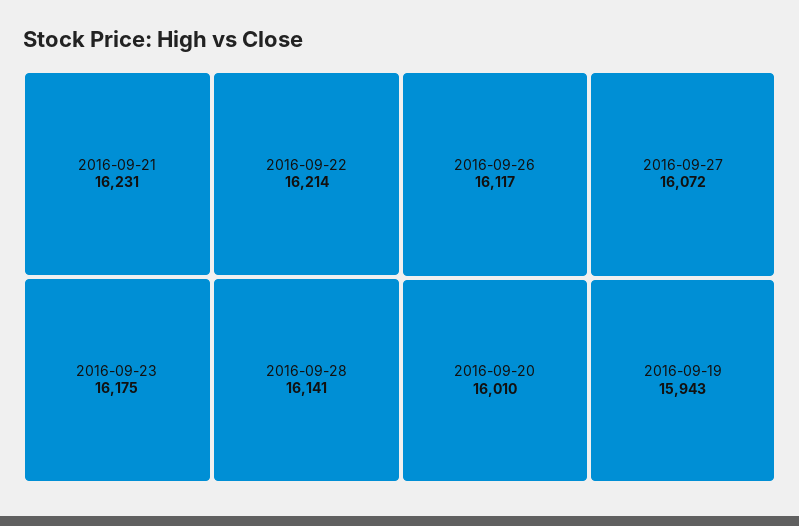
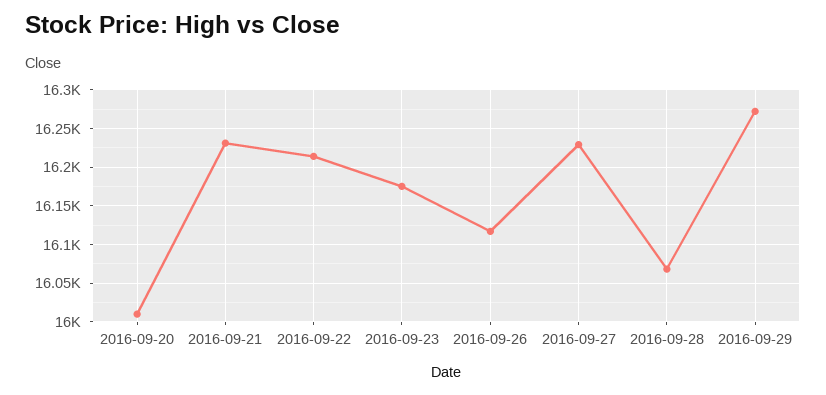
2016-09-28: 16141 -> 16070
2016-09-27: 16072 -> 16230
2016-09-19: 15943 -> none
2016-09-29: none -> 16270

